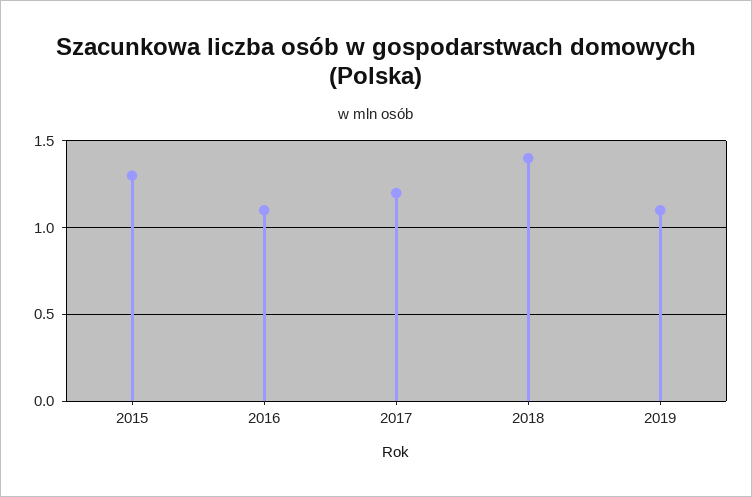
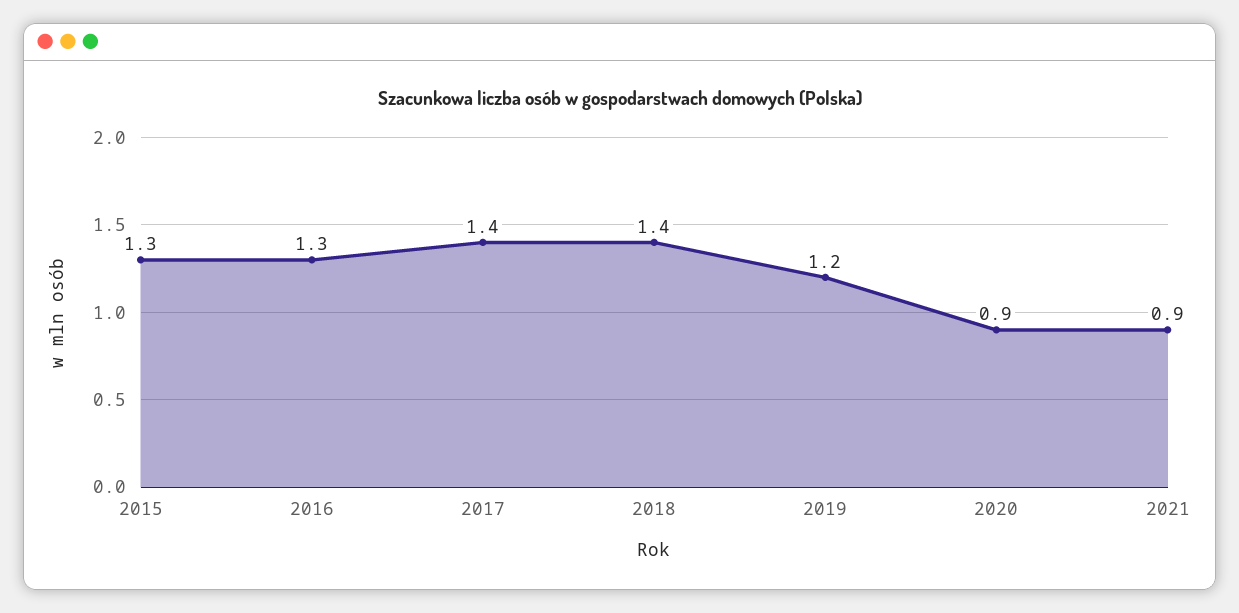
2016: 1.1 -> 1.3
2017: 1.2 -> 1.4
2019: 1.1 -> 1.2
2020: none -> 0.9
2021: none -> 0.9

